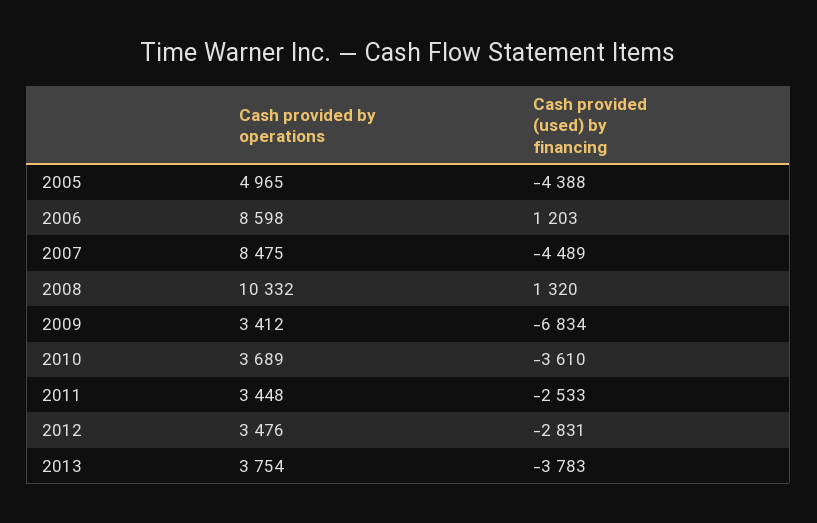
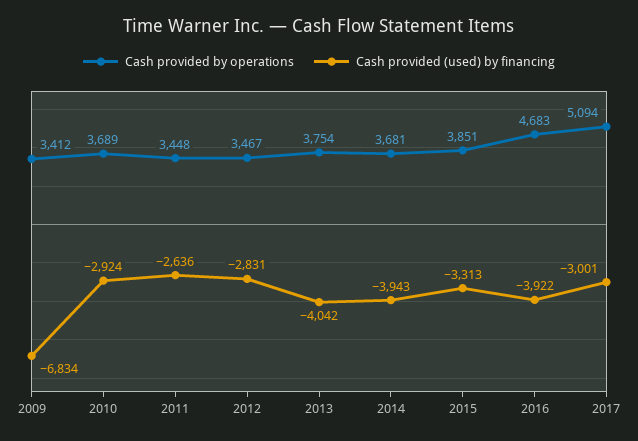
Cash provided by operations, 2005: 4965 -> none
Cash provided (used) by financing, 2005: -4388 -> none
Cash provided by operations, 2006: 8598 -> none
Cash provided (used) by financing, 2006: 1203 -> none
Cash provided by operations, 2007: 8475 -> none
Cash provided (used) by financing, 2007: -4489 -> none
Cash provided by operations, 2008: 10332 -> none
Cash provided (used) by financing, 2008: 1320 -> none
Cash provided (used) by financing, 2010: -3610 -> -2924
Cash provided (used) by financing, 2011: -2533 -> -2636
Cash provided by operations, 2012: 3476 -> 3467
Cash provided (used) by financing, 2013: -3783 -> -4042
Cash provided by operations, 2014: none -> 3681
Cash provided (used) by financing, 2014: none -> -3943
Cash provided by operations, 2015: none -> 3851
Cash provided (used) by financing, 2015: none -> -3313
Cash provided by operations, 2016: none -> 4683
Cash provided (used) by financing, 2016: none -> -3922
Cash provided by operations, 2017: none -> 5094
Cash provided (used) by financing, 2017: none -> -3001

